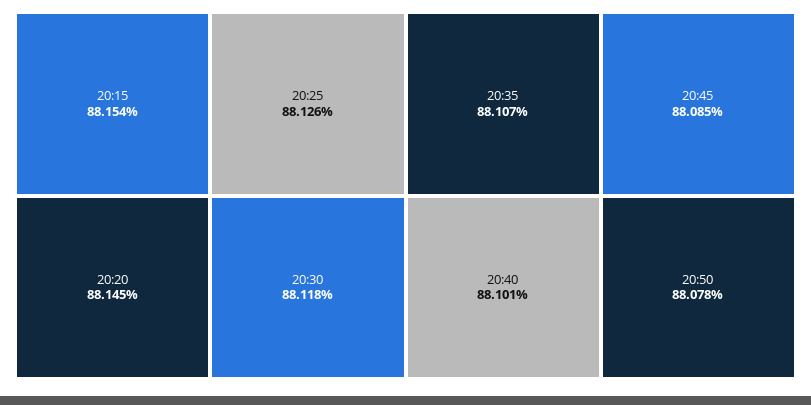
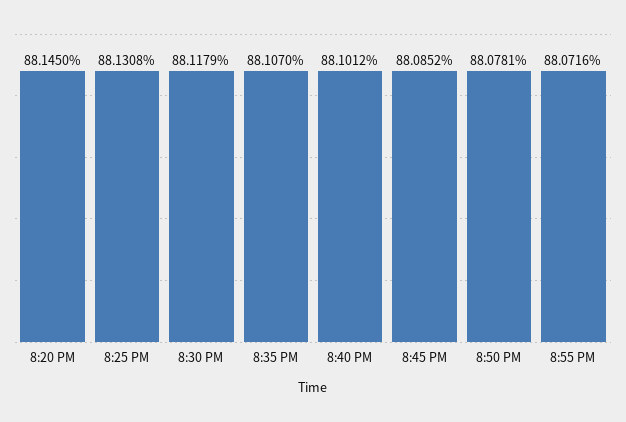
20:15: 88.154 -> none
20:25: 88.126 -> 88.1308
8:55 PM: none -> 88.0716

